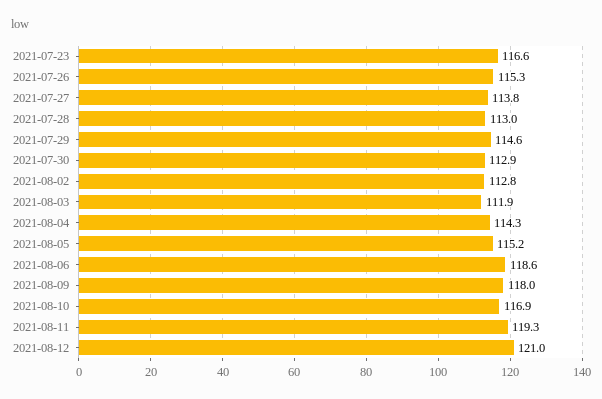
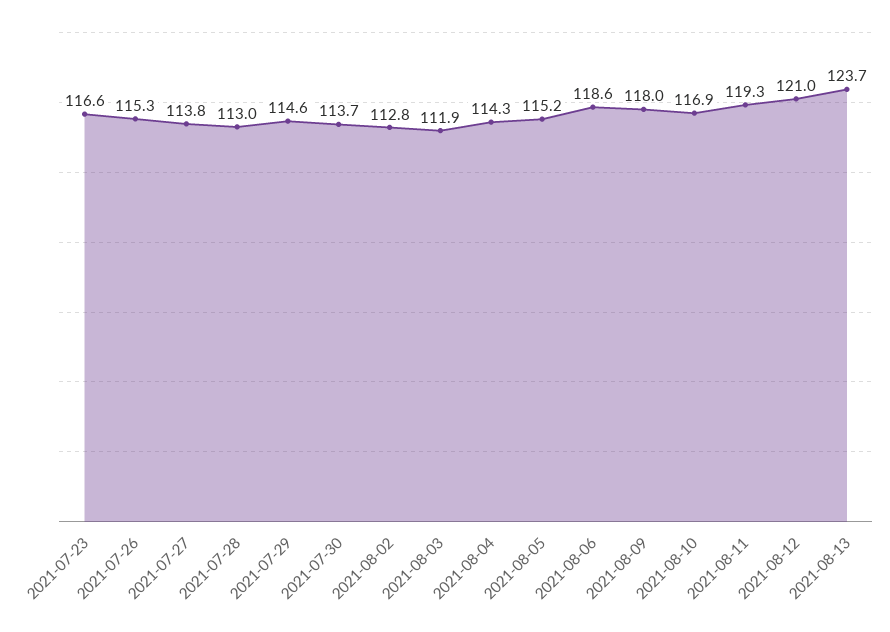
2021-07-30: 112.9 -> 113.7
2021-08-13: none -> 123.7

